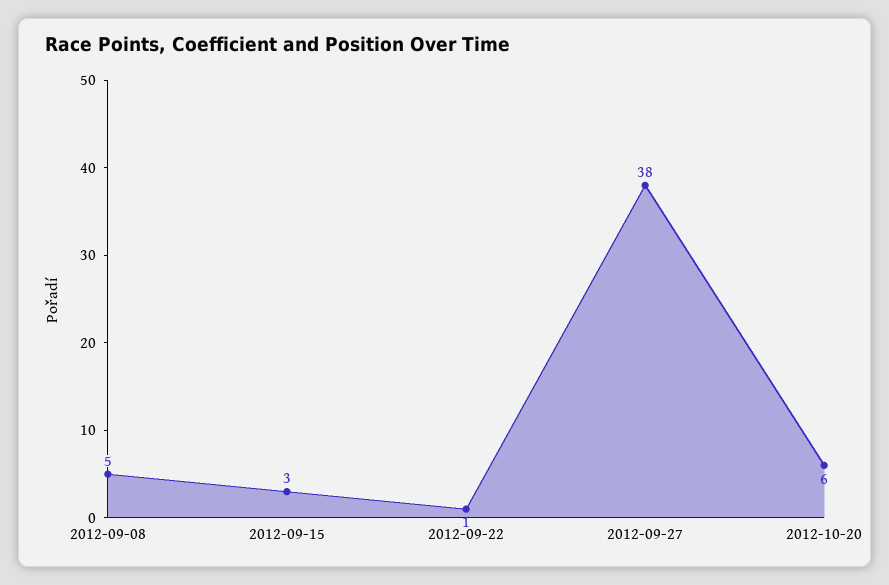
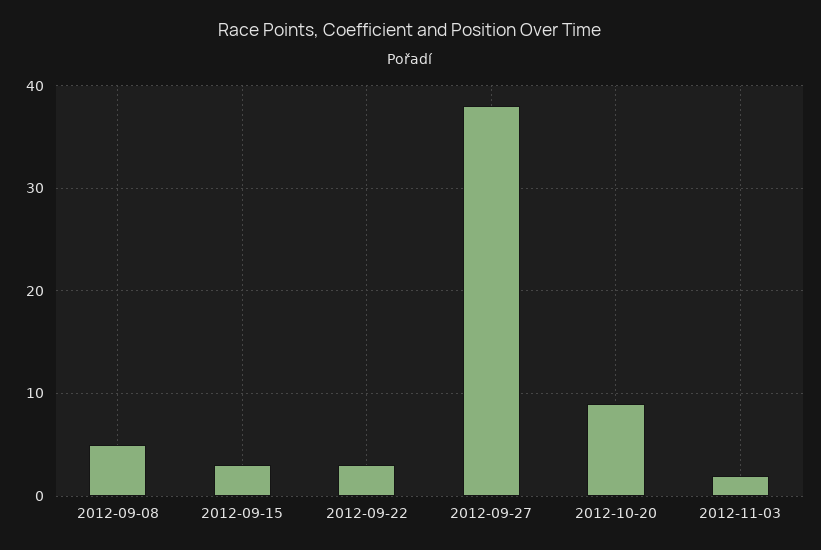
2012-09-22: 1 -> 3
2012-10-20: 6 -> 9
2012-11-03: none -> 2

